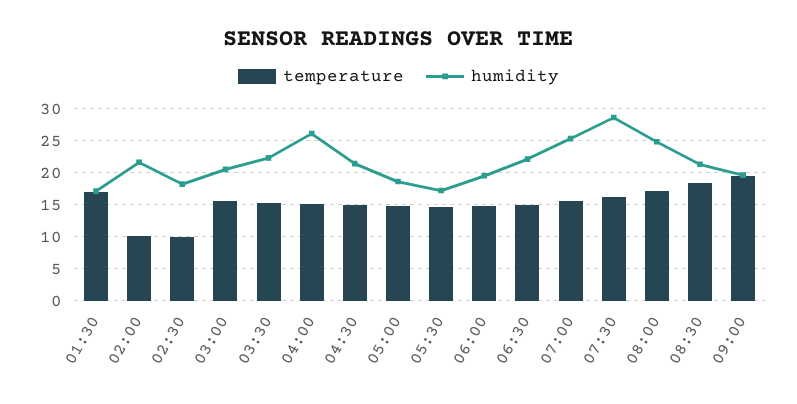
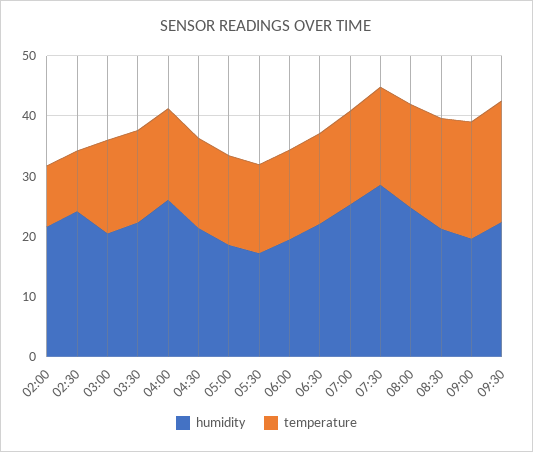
temperature, 01:30: 17 -> none
humidity, 01:30: 17 -> none
humidity, 02:30: 18 -> 24
humidity, 09:30: none -> 22
temperature, 09:30: none -> 20

